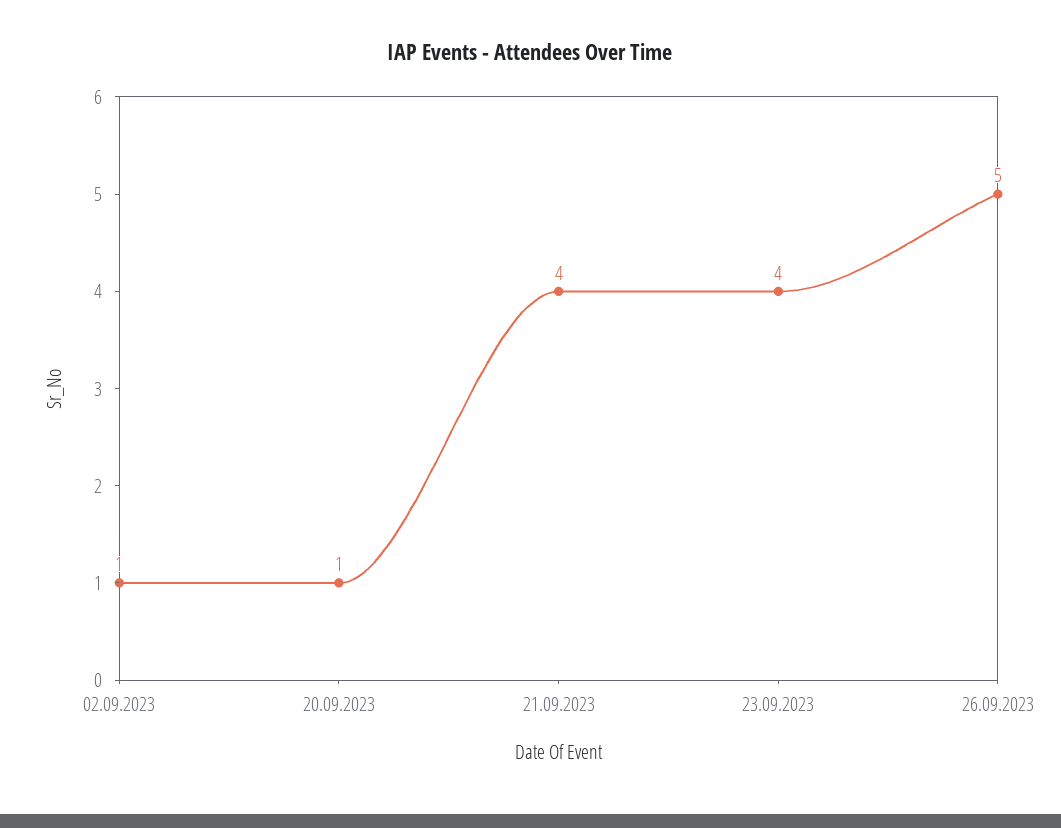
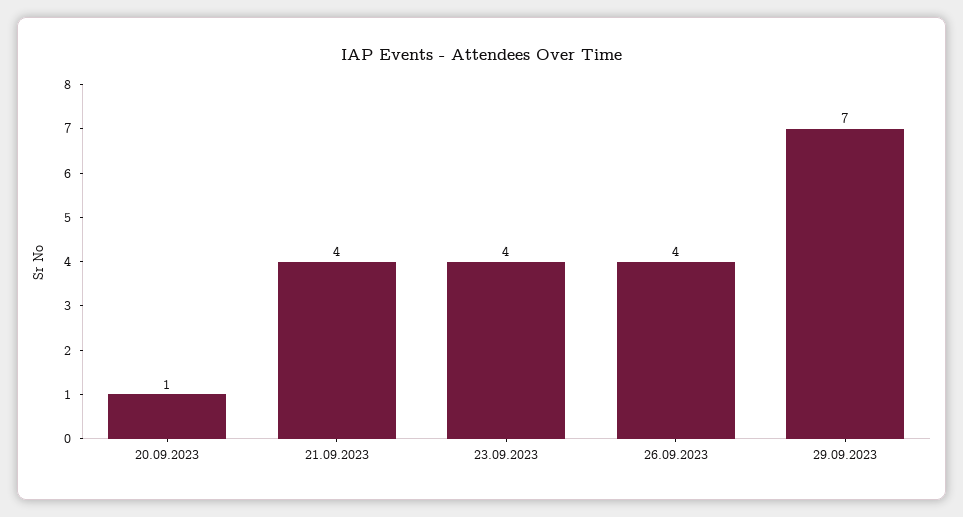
02.09.2023: 1 -> none
26.09.2023: 5 -> 4
29.09.2023: none -> 7

